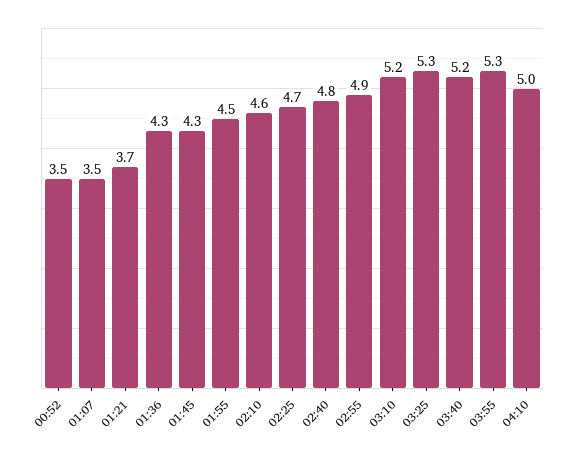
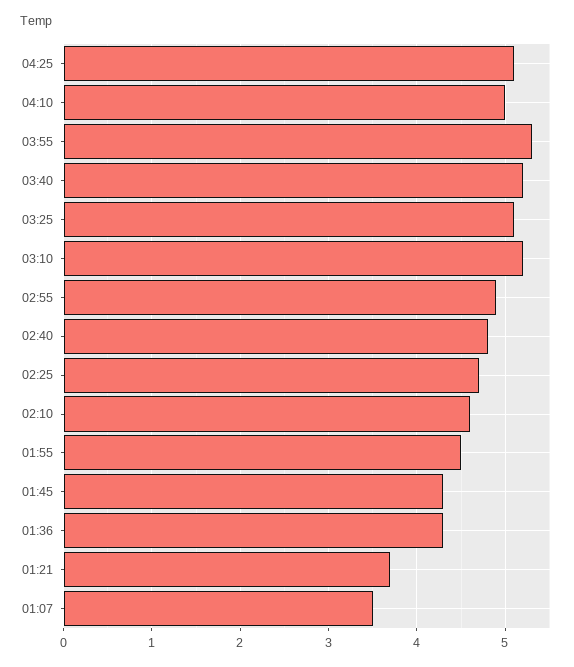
00:52: 3.5 -> none
03:25: 5.3 -> 5.1
04:25: none -> 5.1

